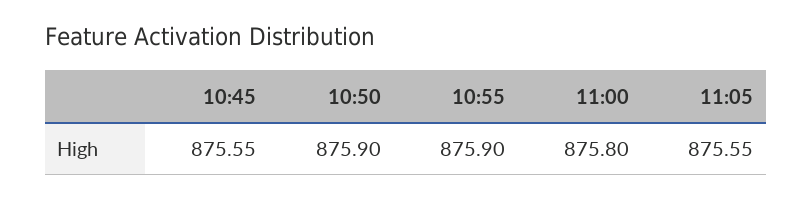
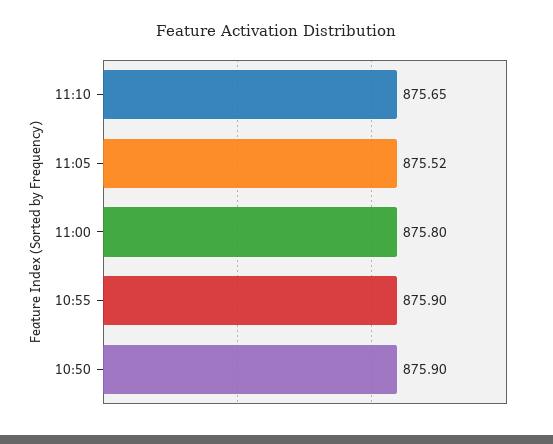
10:45: 875.55 -> none
11:05: 875.55 -> 875.52
11:10: none -> 875.65

